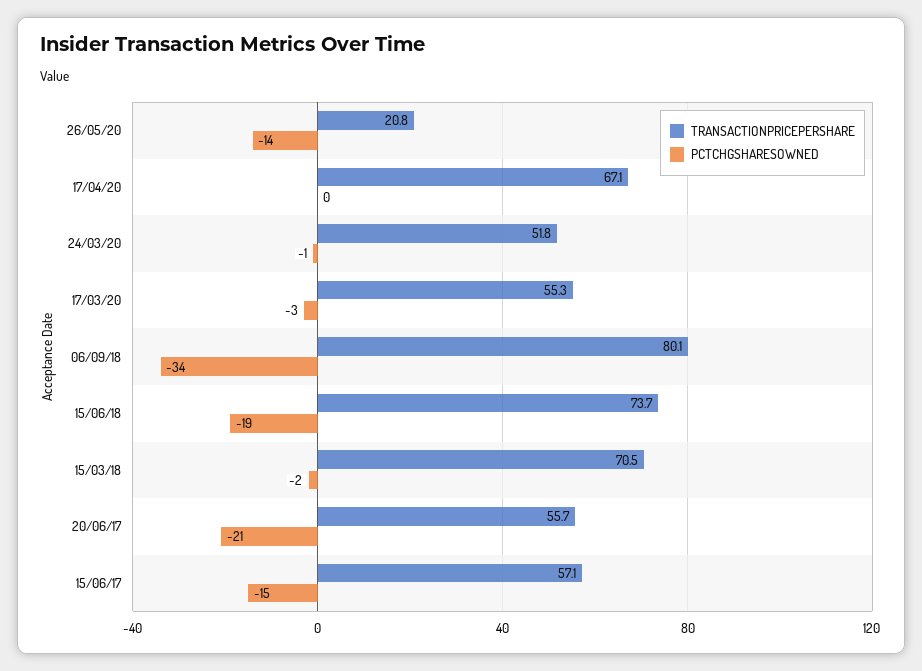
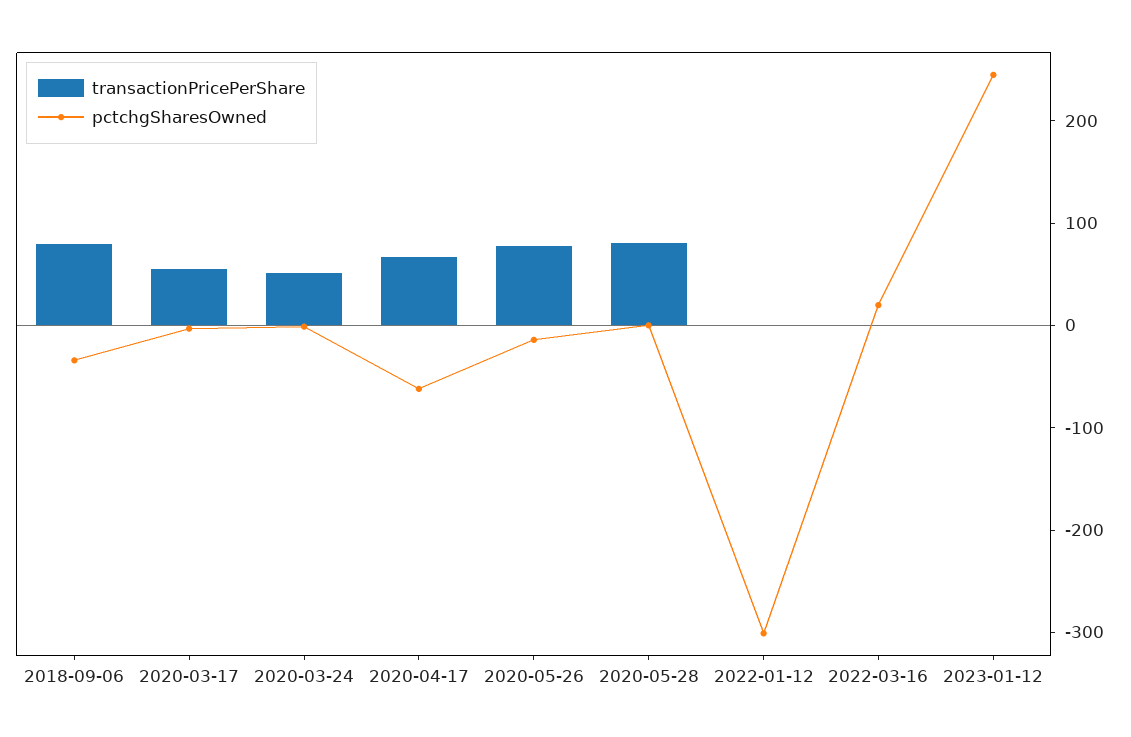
TRANSACTIONPRICEPERSHARE, 26/05/20: 20.8 -> 80
PCTCHGSHARESOWNED, 17/04/20: 0 -> -60
TRANSACTIONPRICEPERSHARE, 15/06/18: 73.7 -> none
PCTCHGSHARESOWNED, 15/06/18: -19 -> none
TRANSACTIONPRICEPERSHARE, 15/03/18: 70.5 -> none
PCTCHGSHARESOWNED, 15/03/18: -2 -> none
TRANSACTIONPRICEPERSHARE, 20/06/17: 55.7 -> none
PCTCHGSHARESOWNED, 20/06/17: -21 -> none
TRANSACTIONPRICEPERSHARE, 15/06/17: 57.1 -> none
PCTCHGSHARESOWNED, 15/06/17: -15 -> none
TRANSACTIONPRICEPERSHARE, 2020-05-28: none -> 80
PCTCHGSHARESOWNED, 2020-05-28: none -> 0
TRANSACTIONPRICEPERSHARE, 2022-01-12: none -> 0
PCTCHGSHARESOWNED, 2022-01-12: none -> -300
TRANSACTIONPRICEPERSHARE, 2022-03-16: none -> 0
PCTCHGSHARESOWNED, 2022-03-16: none -> 20
TRANSACTIONPRICEPERSHARE, 2023-01-12: none -> 0
PCTCHGSHARESOWNED, 2023-01-12: none -> 240

